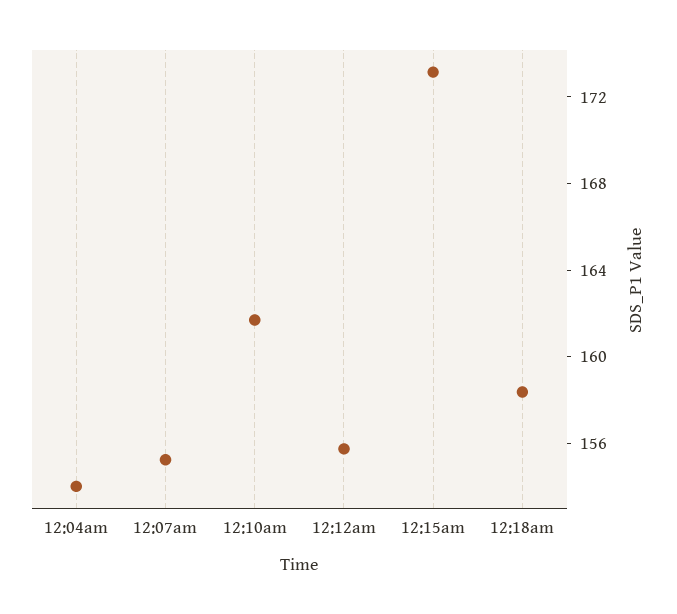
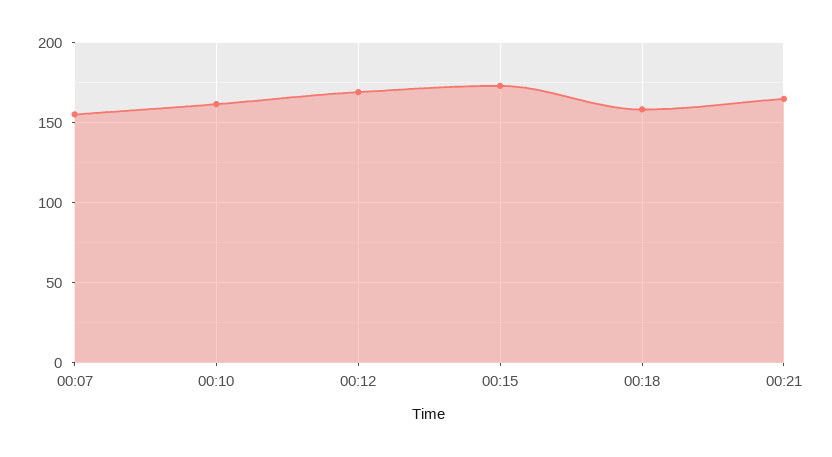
12:04am: 154 -> none
12:12am: 156 -> 170
00:21: none -> 165

